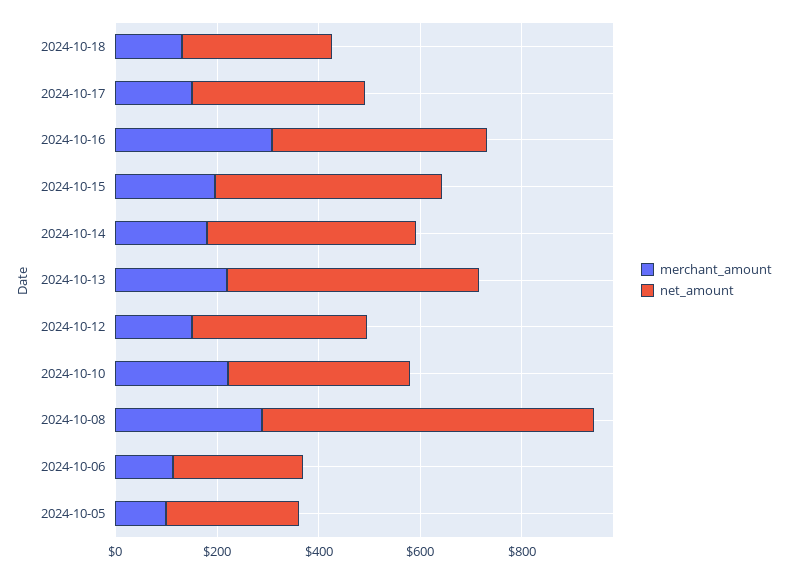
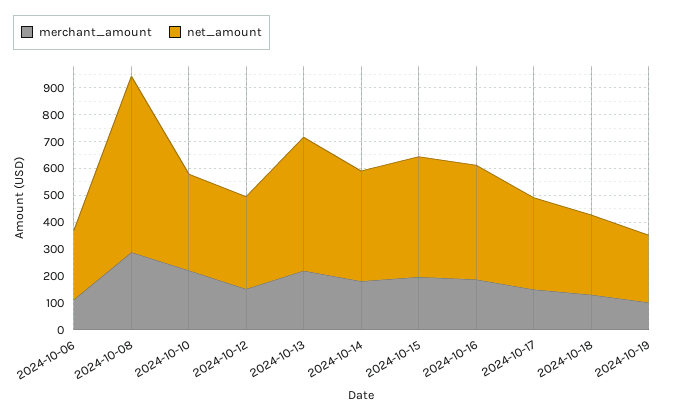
merchant_amount, 2024-10-16: 300 -> 200
merchant_amount, 2024-10-05: 100 -> none
net_amount, 2024-10-05: 250 -> none
merchant_amount, 2024-10-19: none -> 100
net_amount, 2024-10-19: none -> 250

